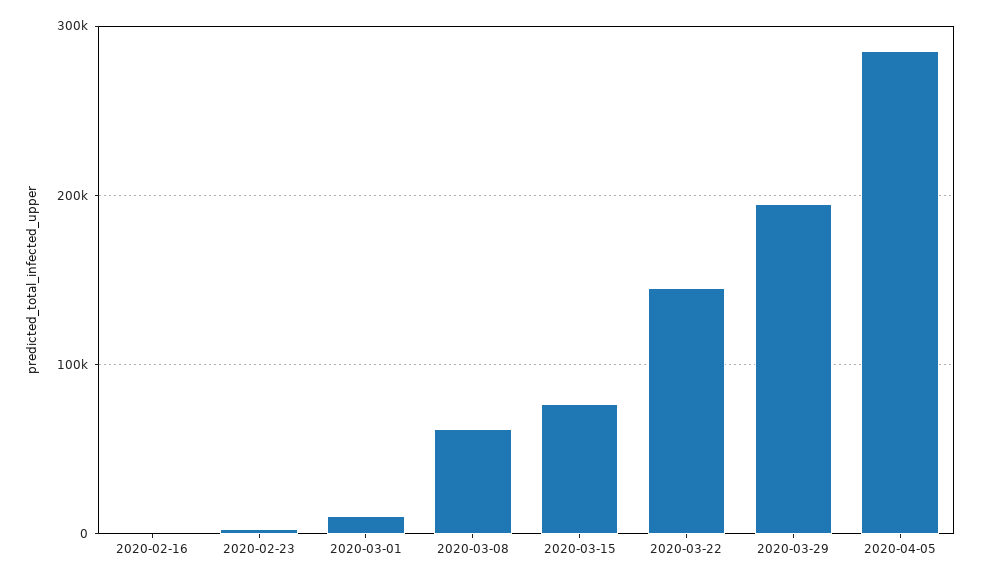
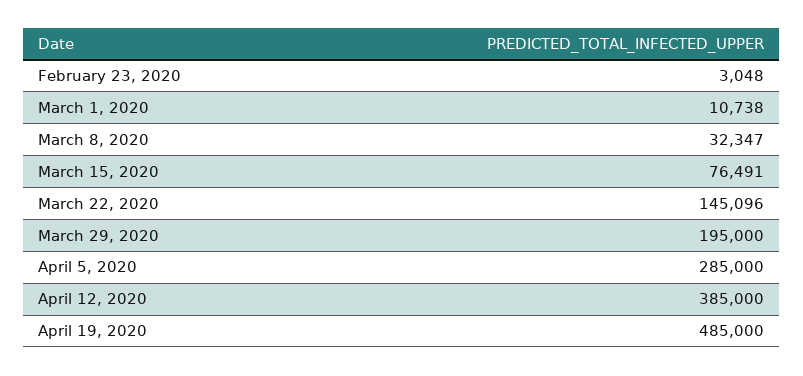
2020-02-16: 0 -> none
2020-03-08: 60000 -> 32347
April 12, 2020: none -> 385000
April 19, 2020: none -> 485000

